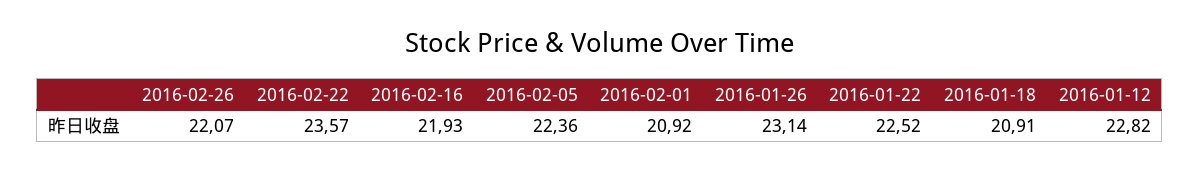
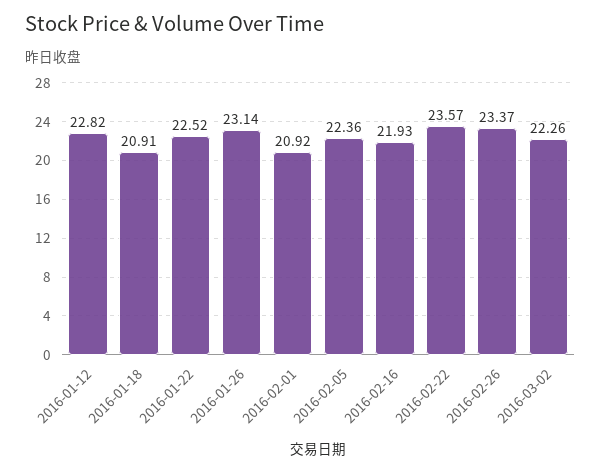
2016-02-26: 22.07 -> 23.37
2016-03-02: none -> 22.26

